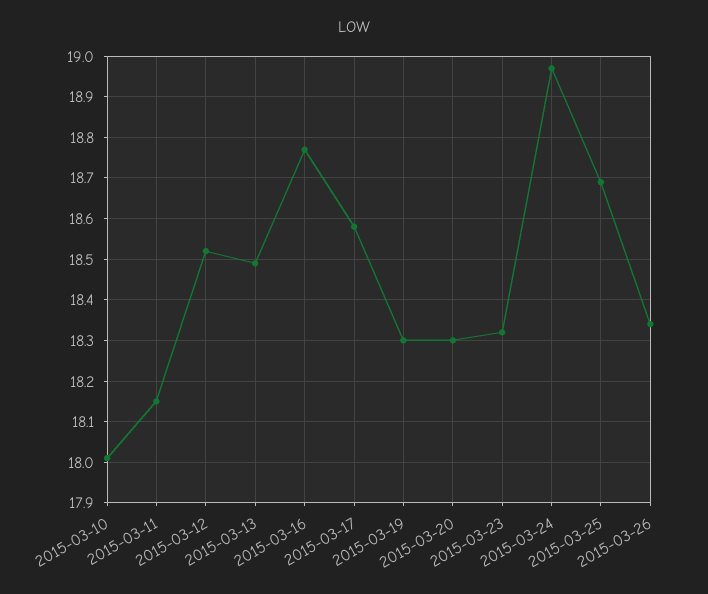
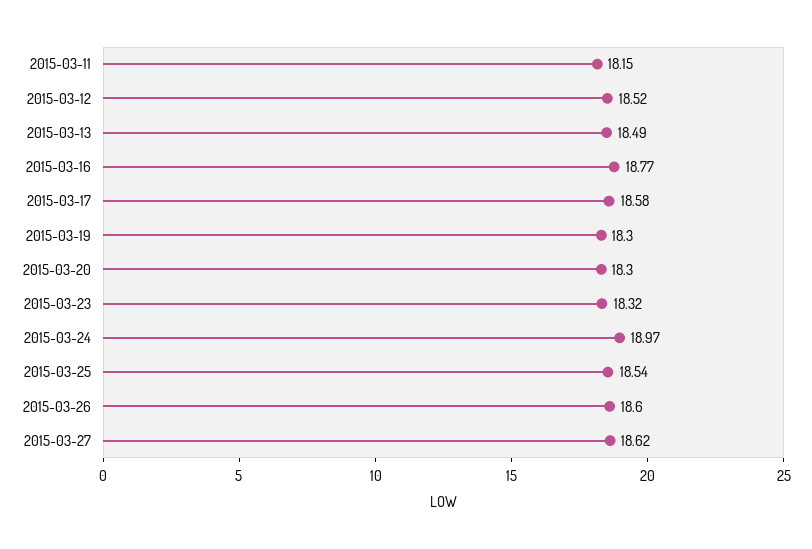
2015-03-10: 18 -> none
2015-03-25: 18.7 -> 18.54
2015-03-26: 18.35 -> 18.6
2015-03-27: none -> 18.62

